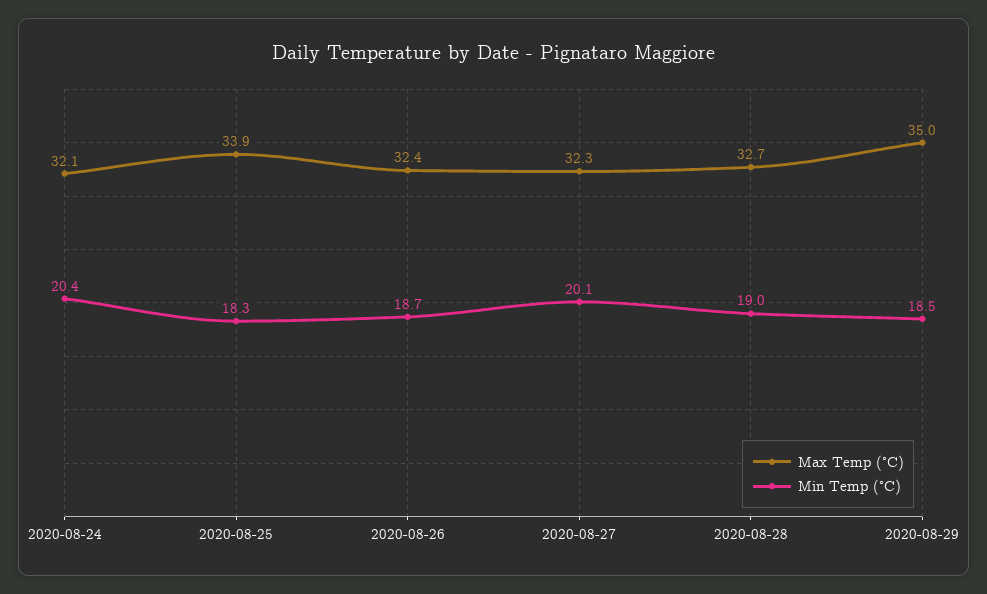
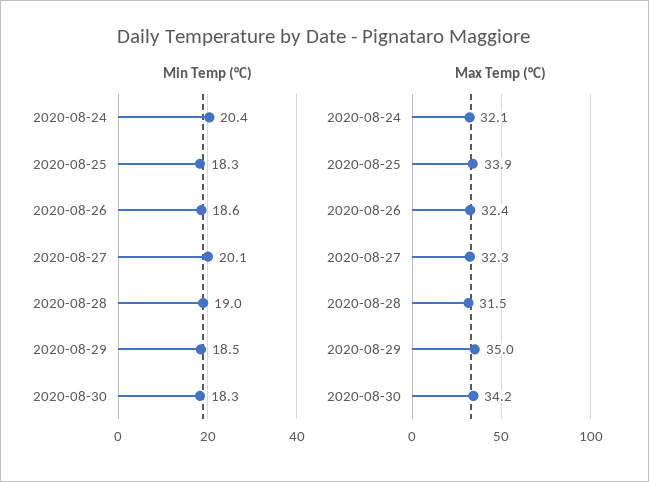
Min Temp (°C), 2020-08-26: 18.7 -> 18.6
Max Temp (°C), 2020-08-28: 32.7 -> 31.5
Min Temp (°C), 2020-08-30: none -> 18.3
Max Temp (°C), 2020-08-30: none -> 34.2

